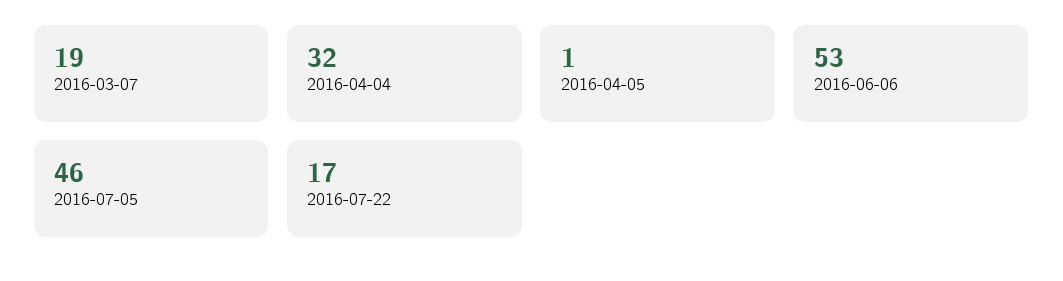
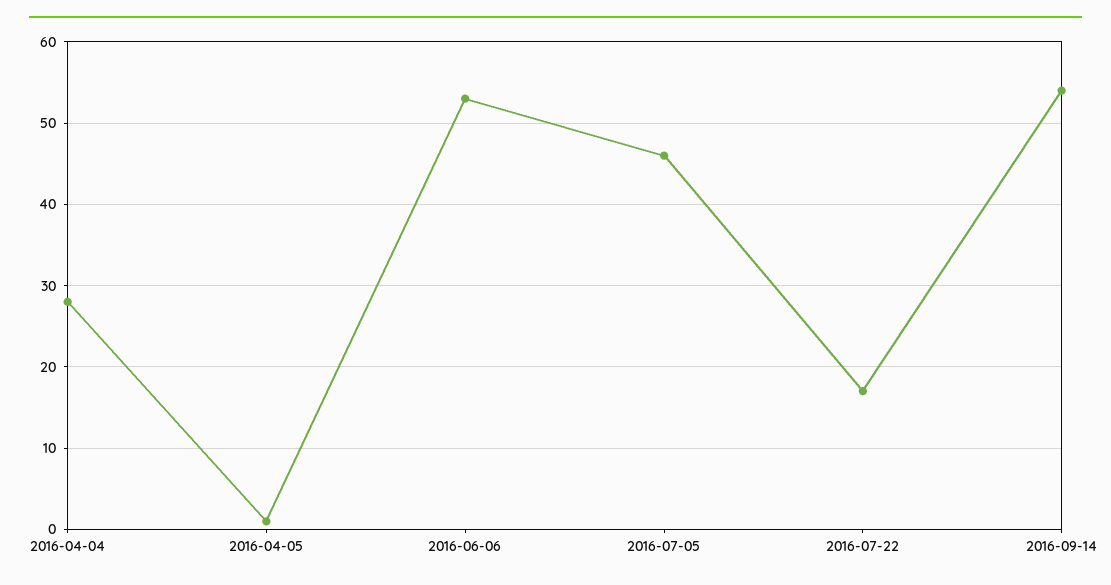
2016-03-07: 19 -> none
2016-04-04: 32 -> 28
2016-09-14: none -> 54

